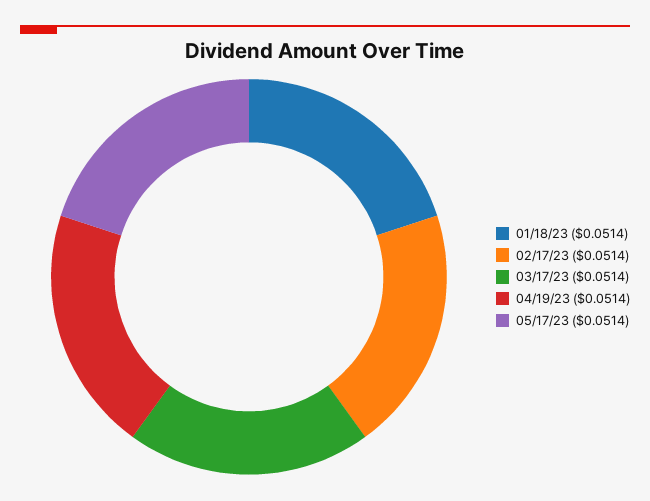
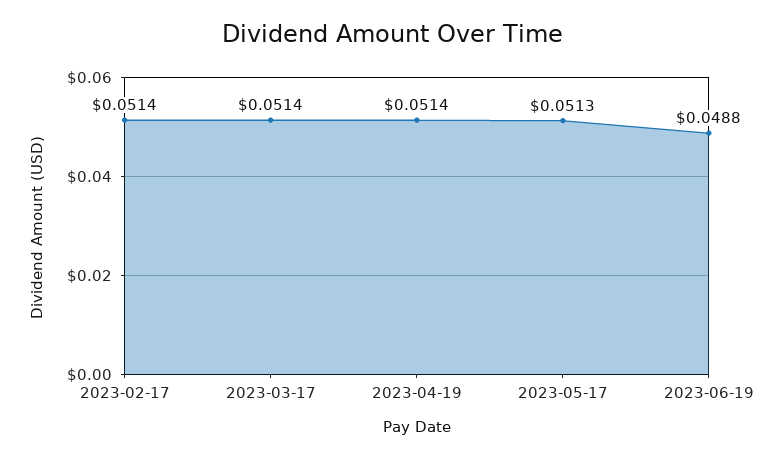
01/18/23: 0.0514 -> none
05/17/23: 0.0514 -> 0.0513
2023-06-19: none -> 0.0488

